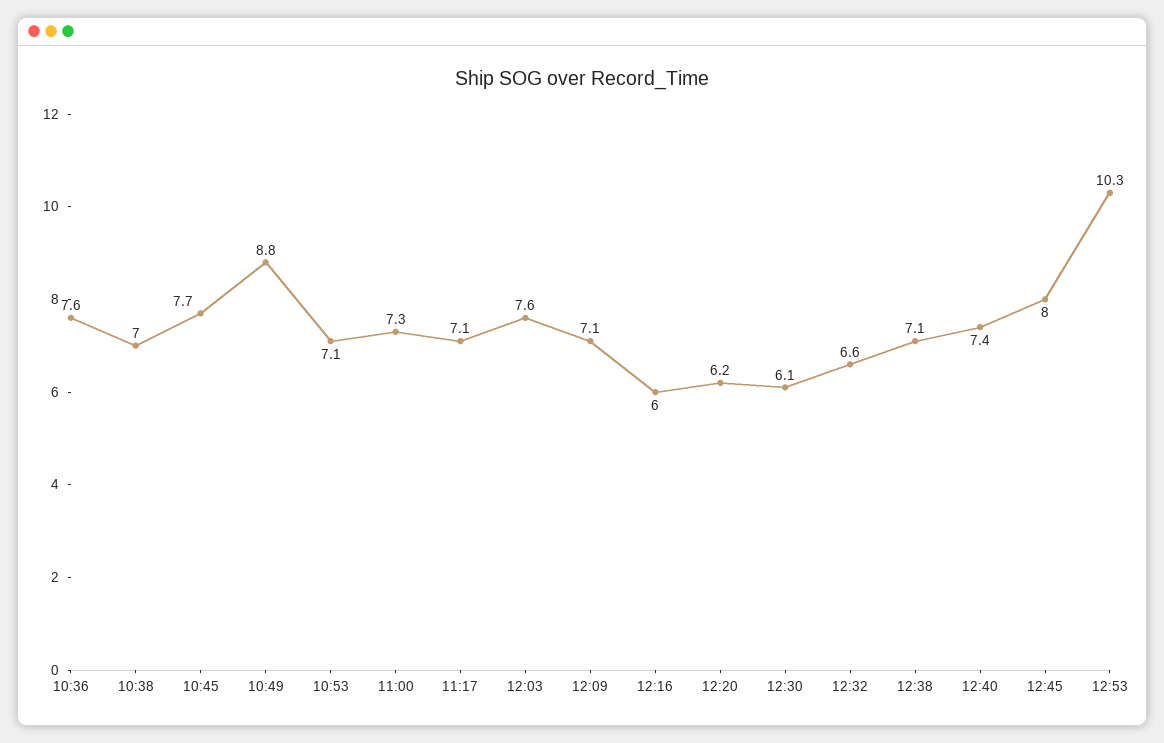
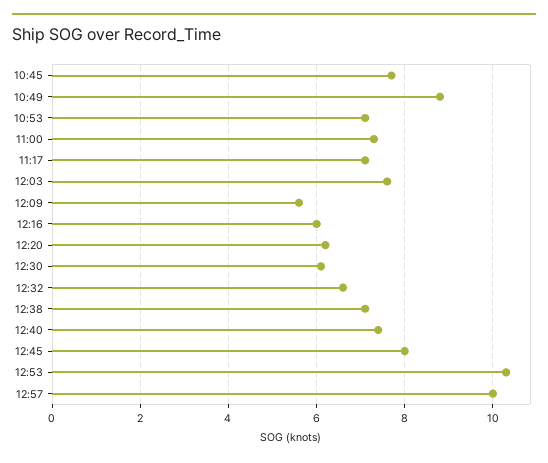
10:36: 7.6 -> none
10:38: 7 -> none
12:09: 7.1 -> 5.5
12:57: none -> 10

